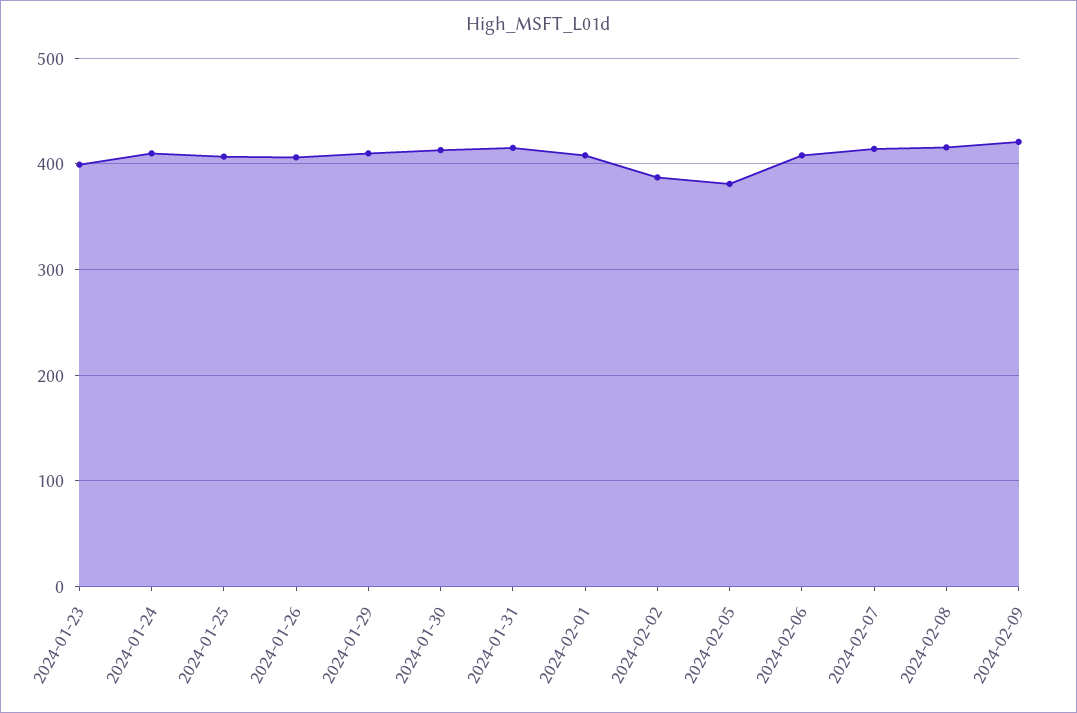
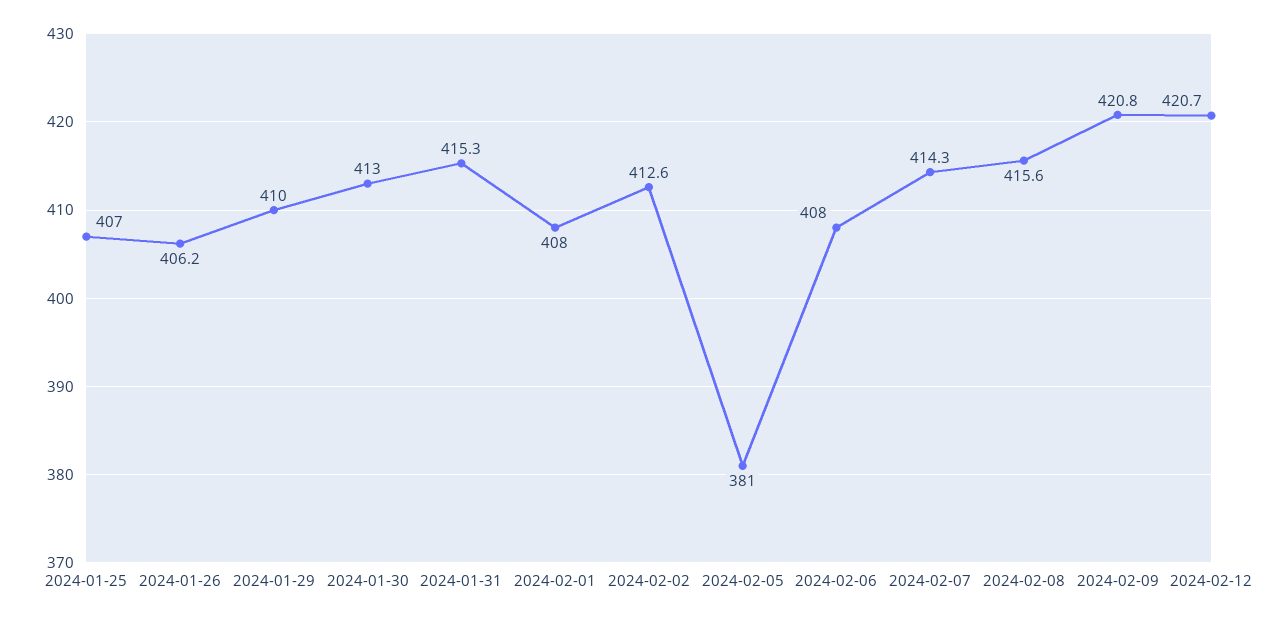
2024-01-23: 400 -> none
2024-01-24: 410 -> none
2024-02-02: 390 -> 412.6
2024-02-12: none -> 420.7

